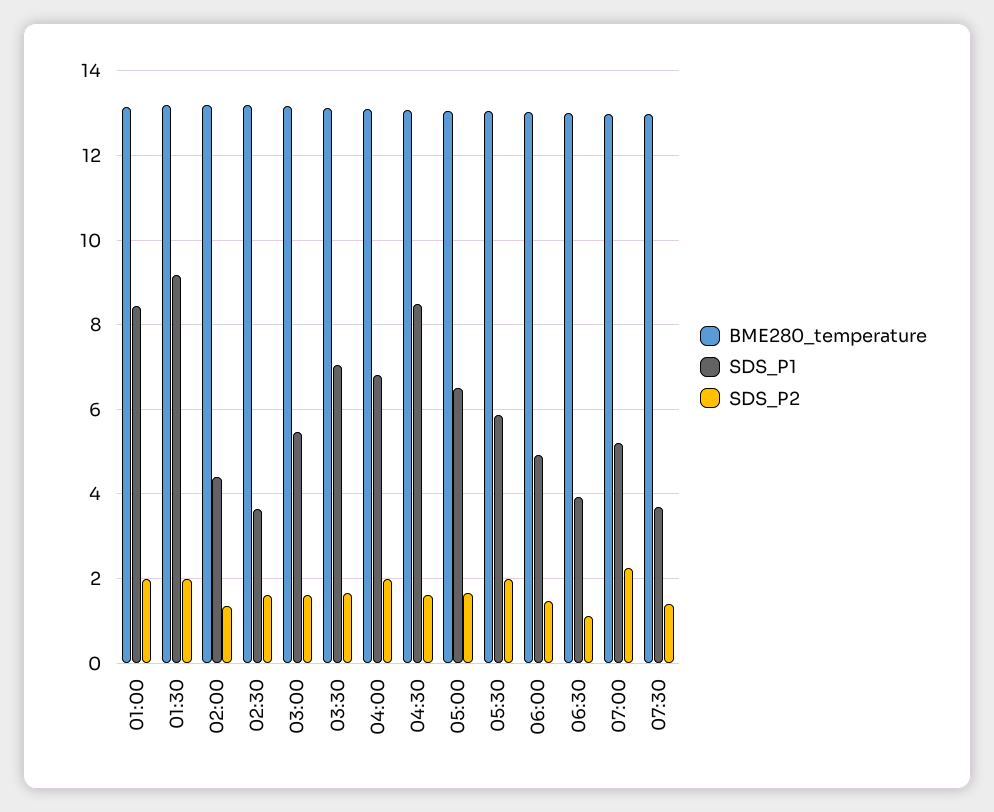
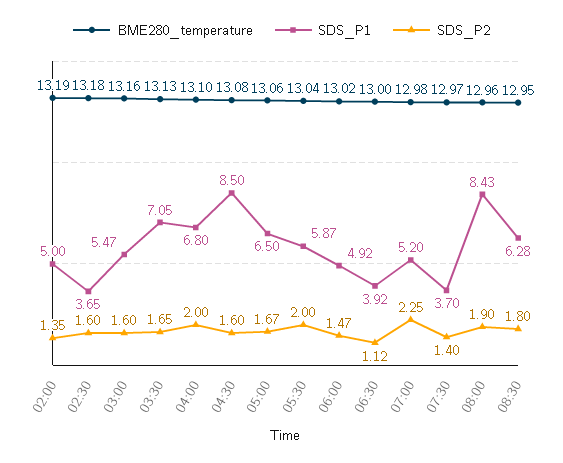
BME280_temperature, 01:00: 13.2 -> none
SDS_P1, 01:00: 8.4 -> none
SDS_P2, 01:00: 2 -> none
BME280_temperature, 01:30: 13.2 -> none
SDS_P1, 01:30: 9.2 -> none
SDS_P2, 01:30: 2 -> none
SDS_P1, 02:00: 4.4 -> 5
BME280_temperature, 08:00: none -> 12.96
SDS_P1, 08:00: none -> 8.43
SDS_P2, 08:00: none -> 1.9
BME280_temperature, 08:30: none -> 12.95
SDS_P1, 08:30: none -> 6.28
SDS_P2, 08:30: none -> 1.8

